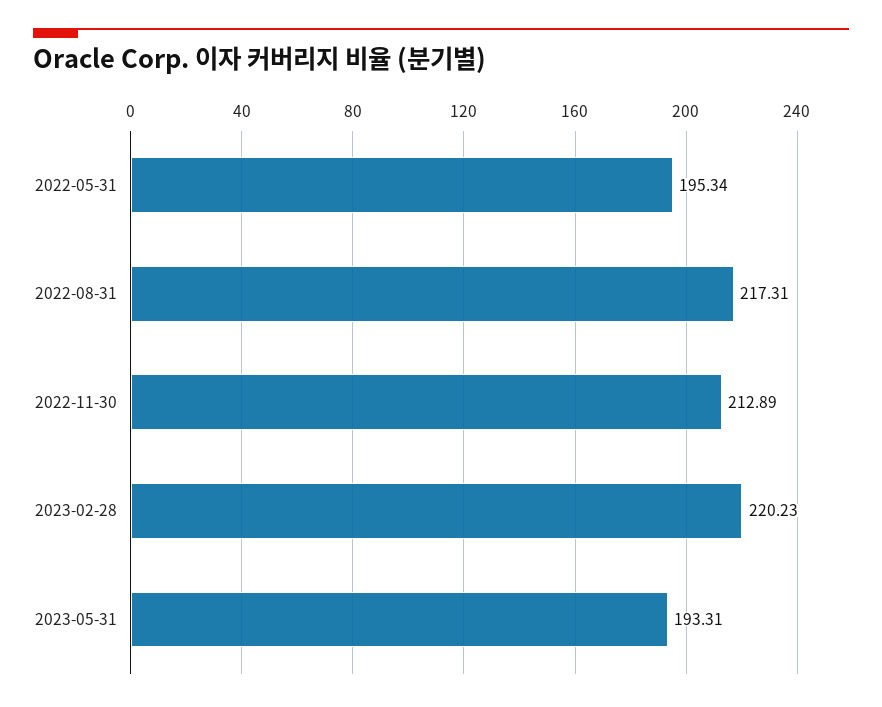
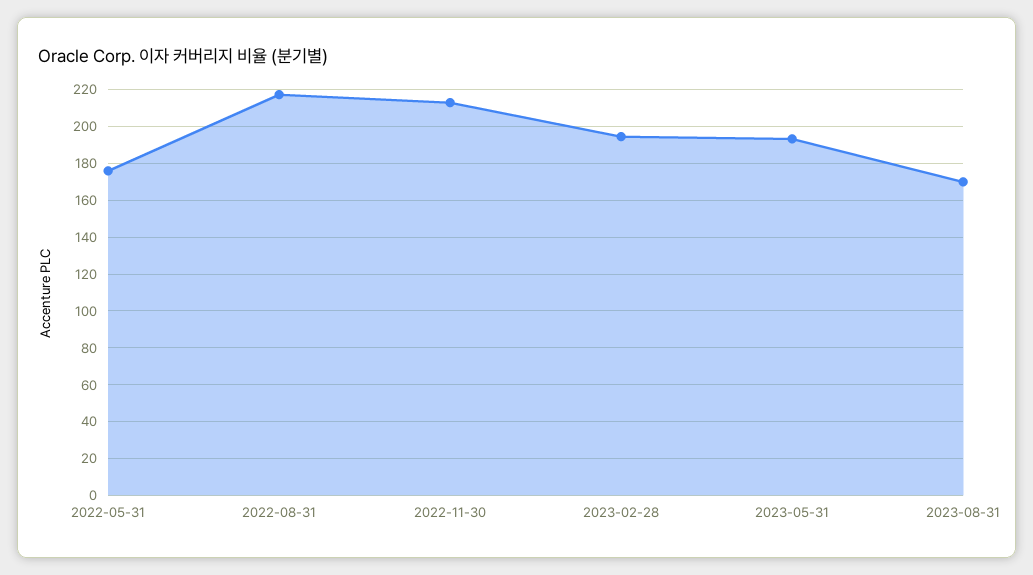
2022-05-31: 195.34 -> 175
2023-02-28: 220.23 -> 195
2023-08-31: none -> 170

